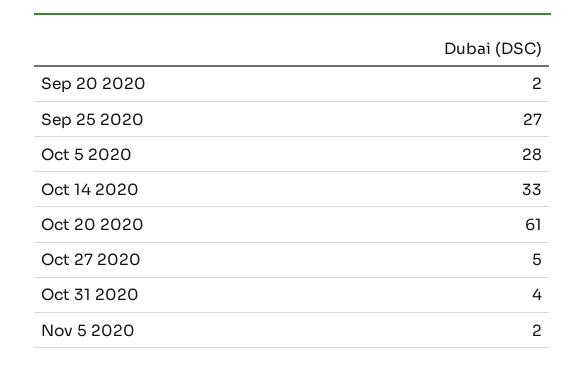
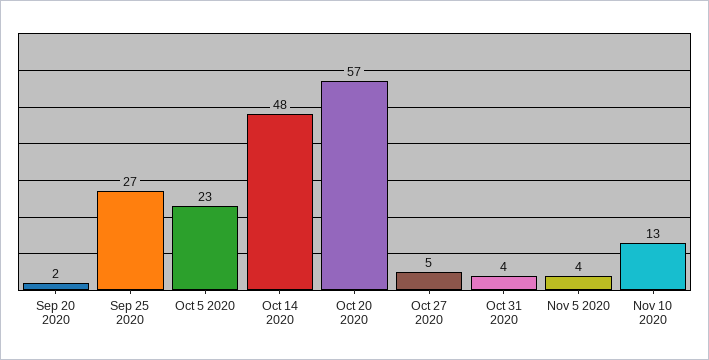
Oct 5 2020: 28 -> 23
Oct 14 2020: 33 -> 48
Oct 20 2020: 61 -> 57
Nov 5 2020: 2 -> 4
Nov 10 2020: none -> 13

